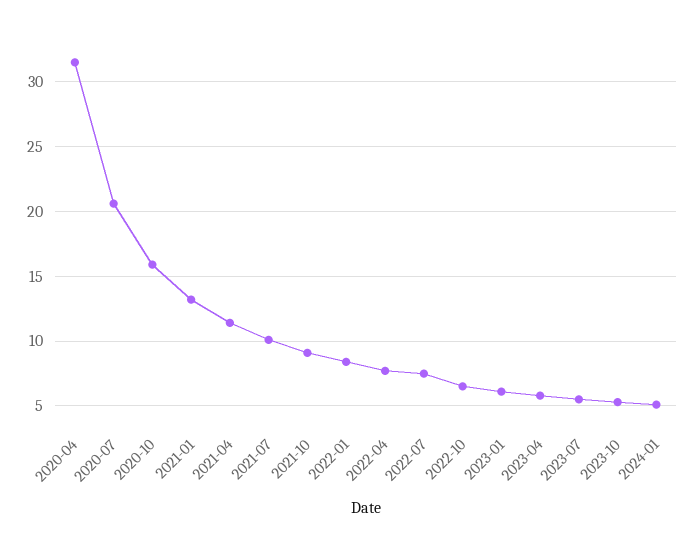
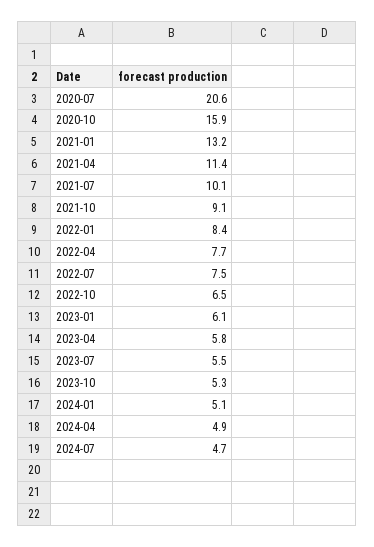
2020-04: 31.5 -> none
2024-04: none -> 4.9
2024-07: none -> 4.7

